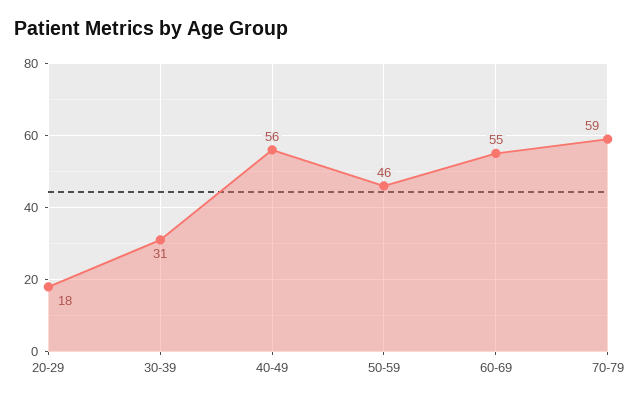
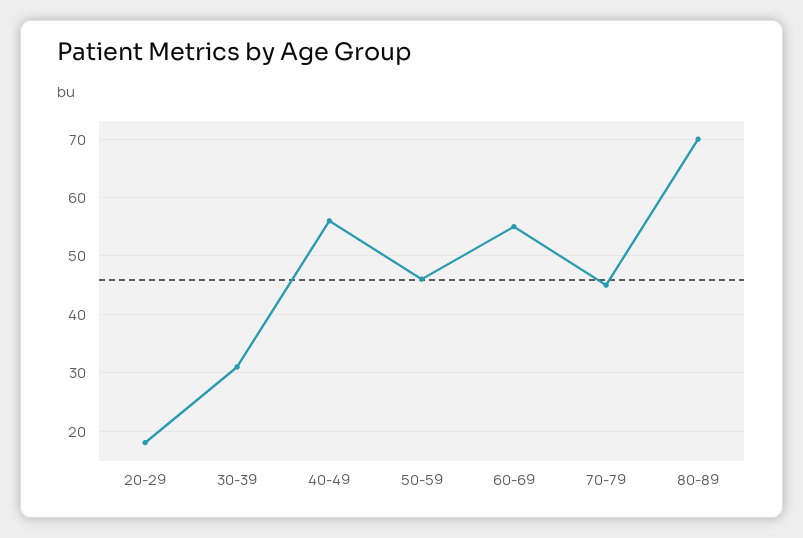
70-79: 59 -> 45
80-89: none -> 70

